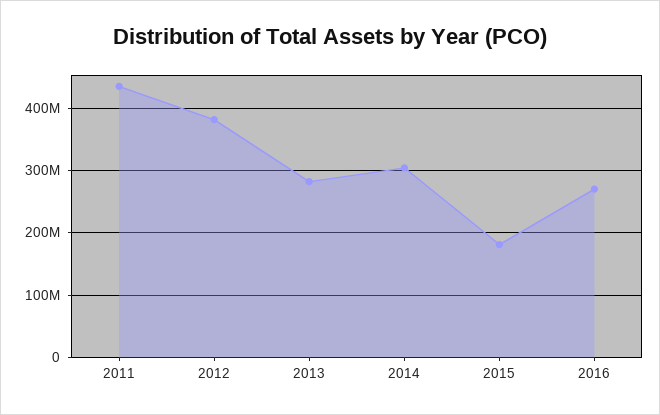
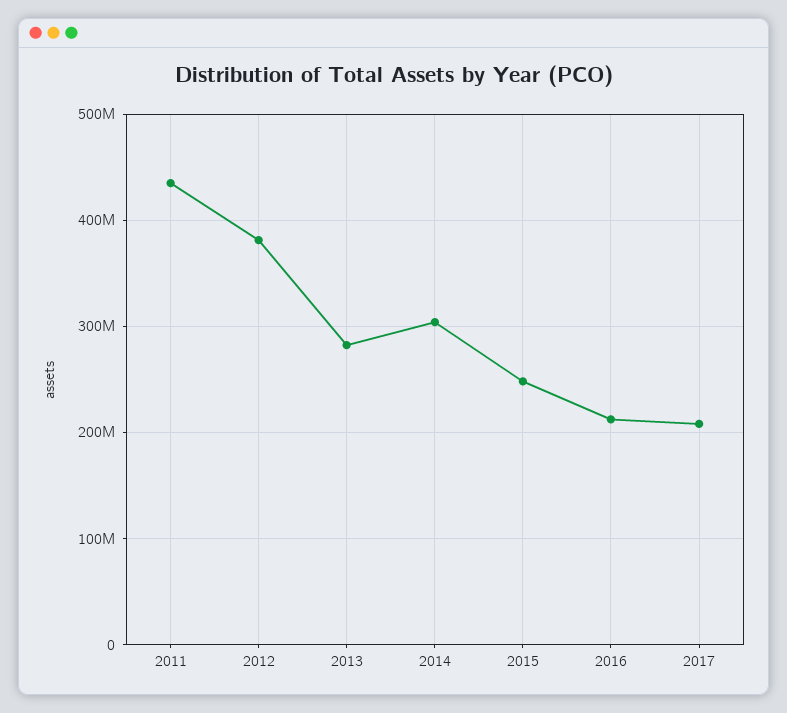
2015: 180000000 -> 250000000
2016: 270000000 -> 210000000
2017: none -> 210000000

